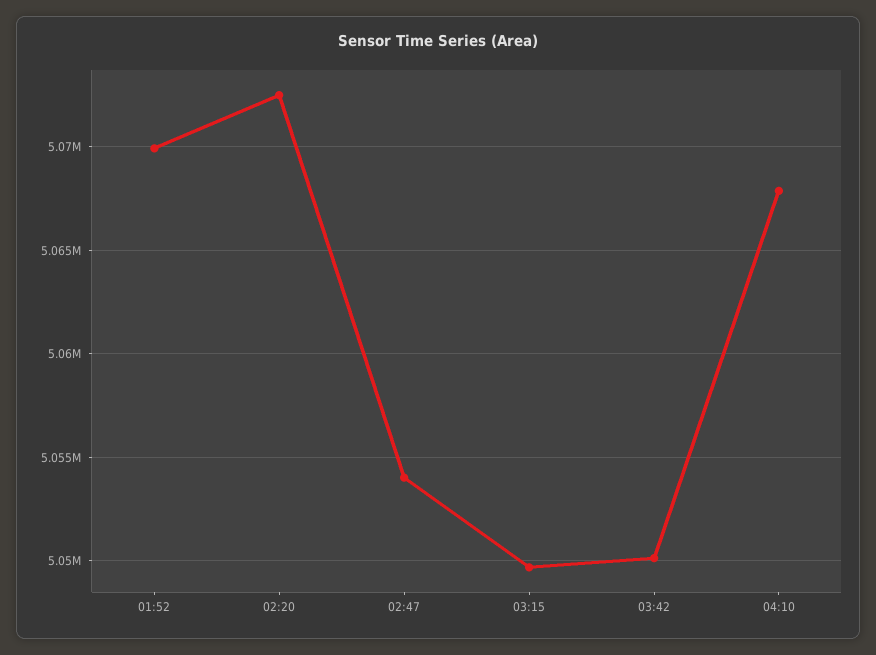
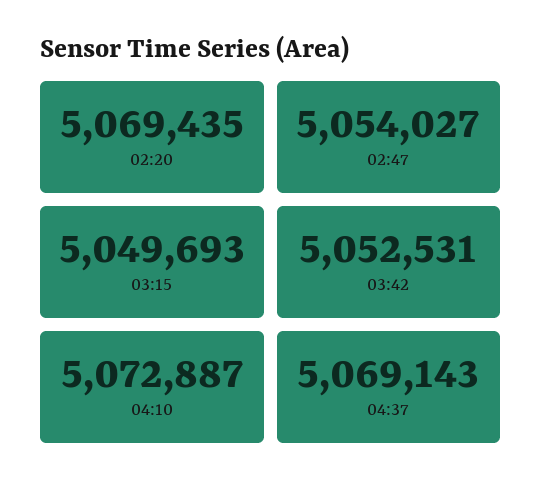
01:52: 5070000 -> none
02:20: 5072500 -> 5069435
03:42: 5050000 -> 5052531
04:10: 5068000 -> 5072887
04:37: none -> 5069143

